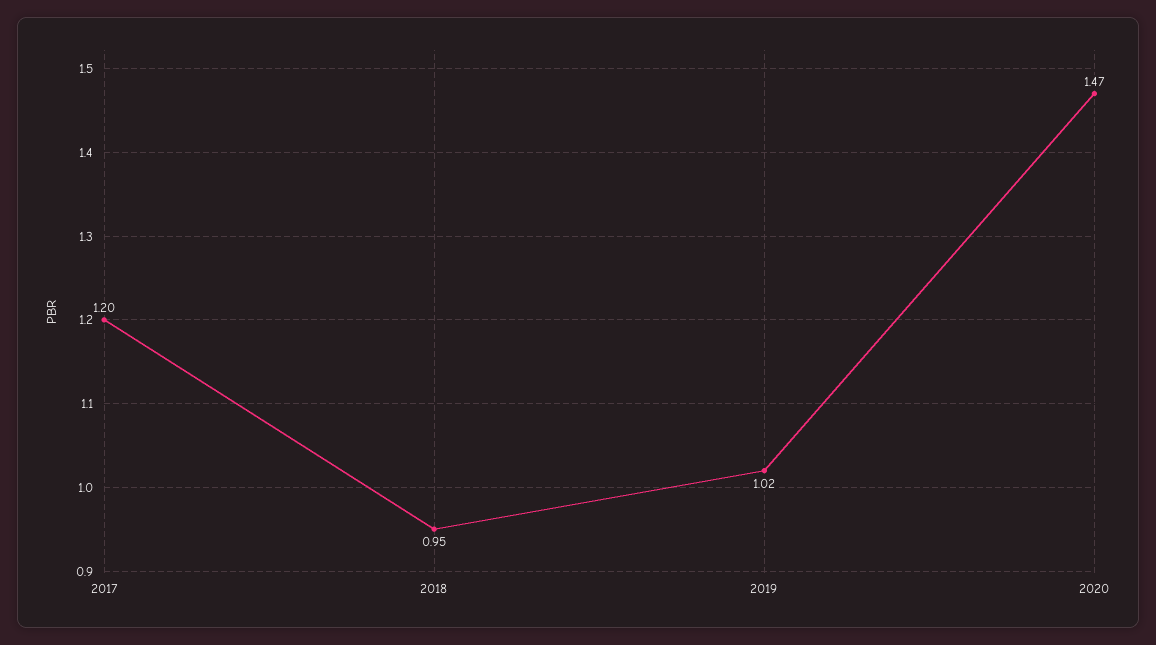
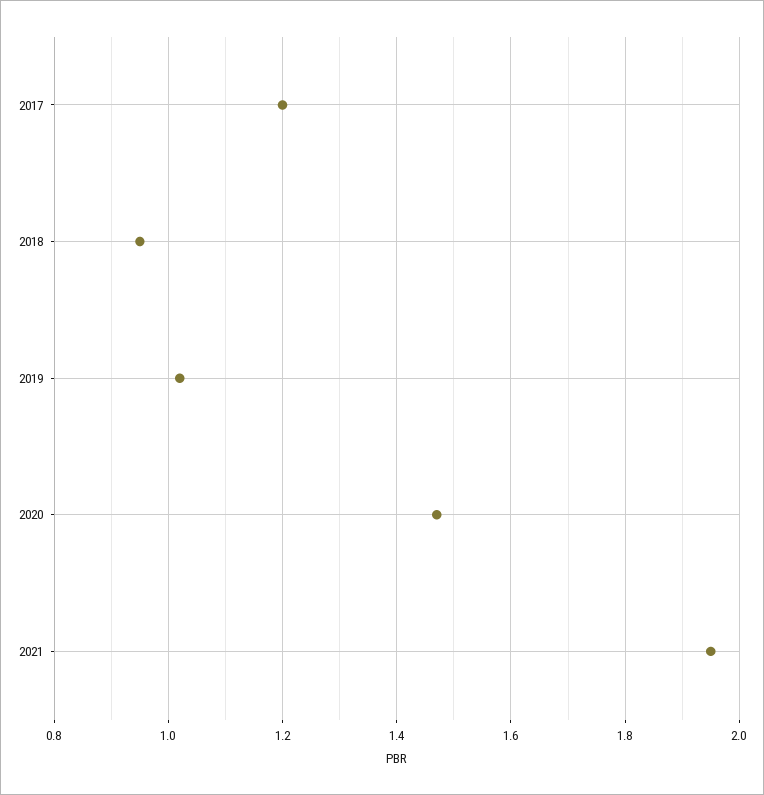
2021: none -> 1.95

